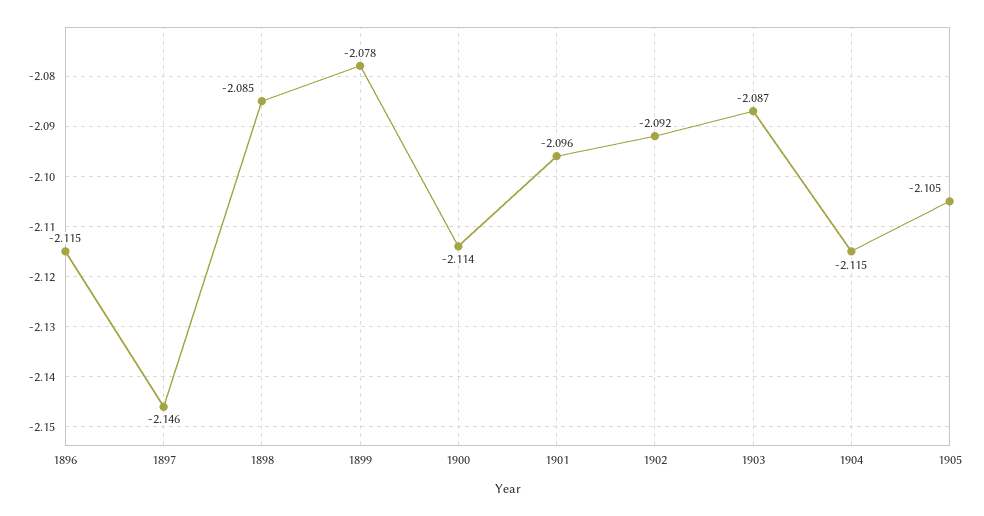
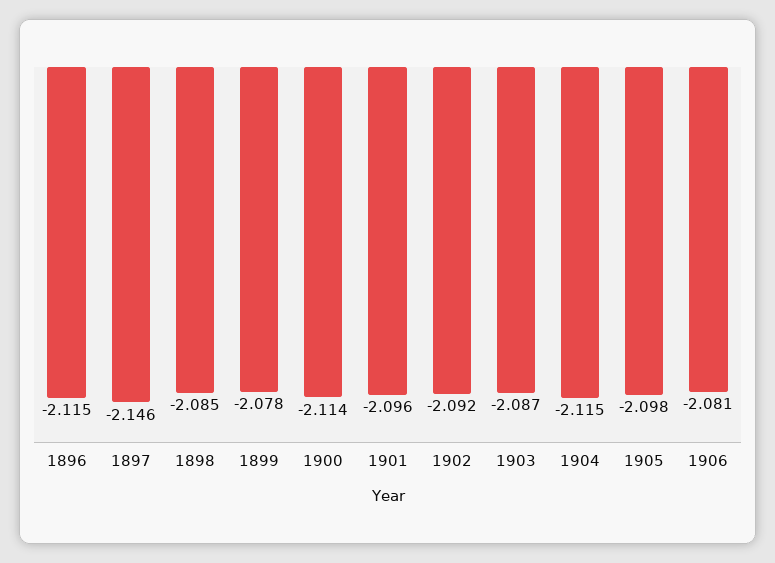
1905: -2.105 -> -2.098
1906: none -> -2.081

